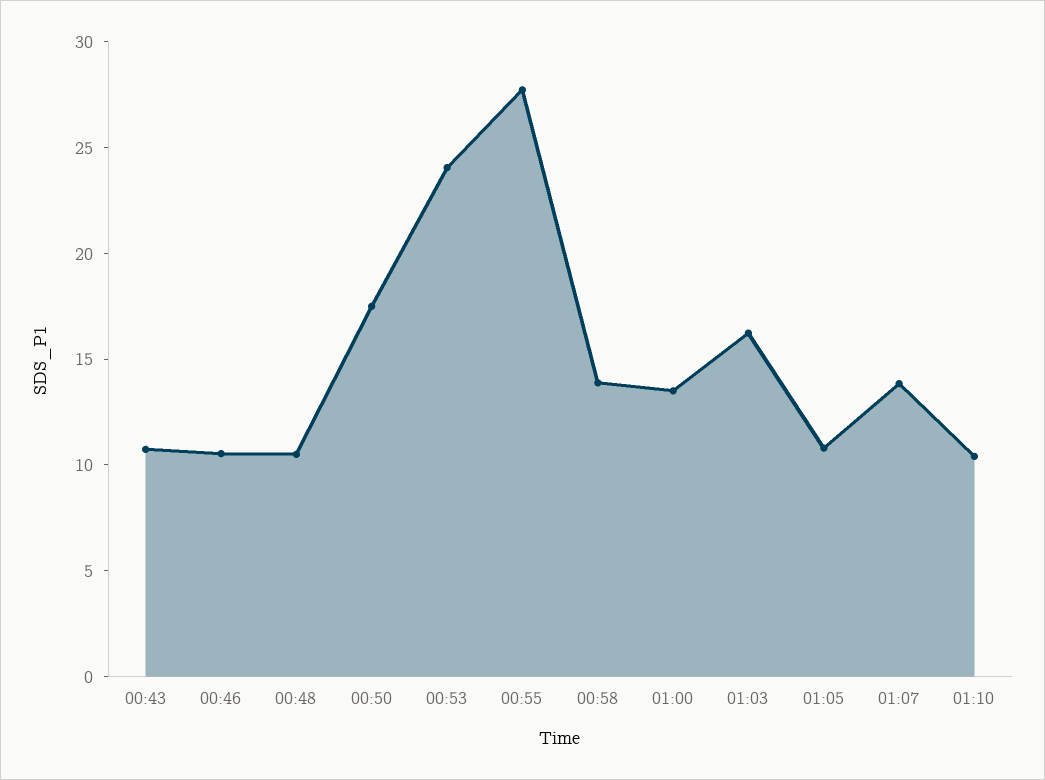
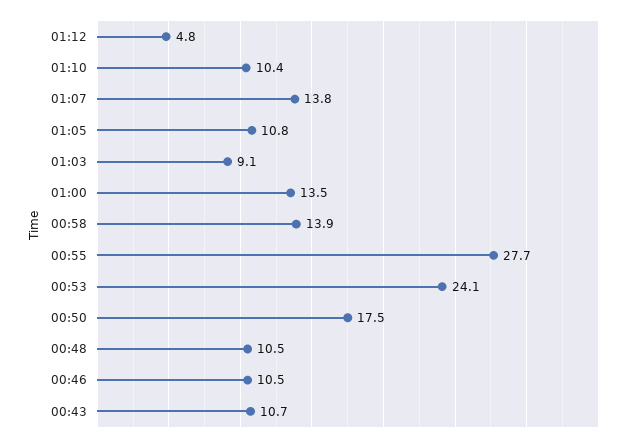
01:03: 16 -> 9.1
01:12: none -> 4.8

